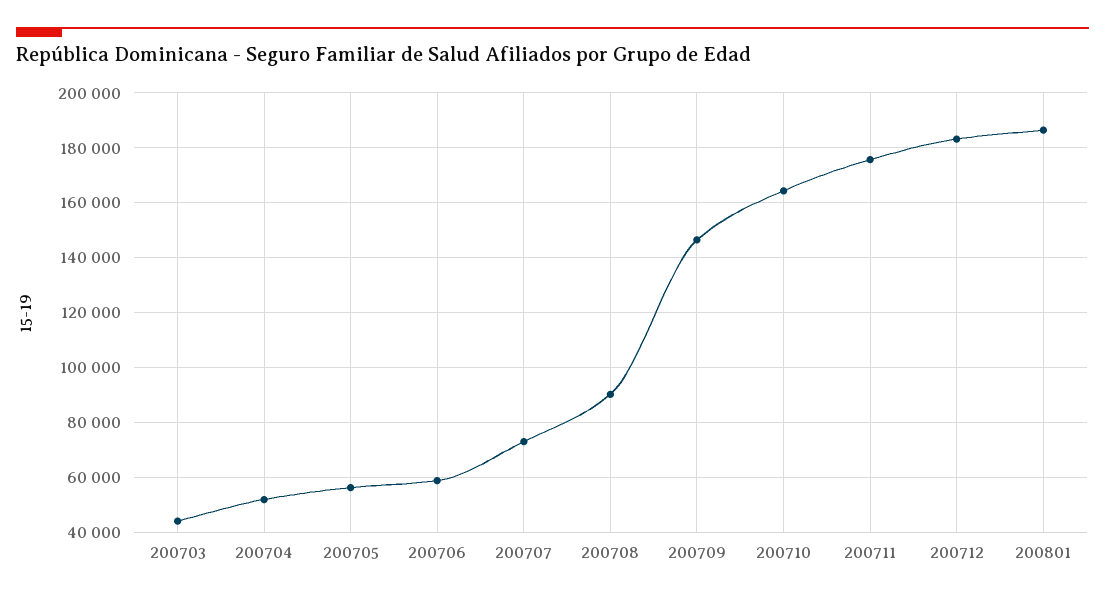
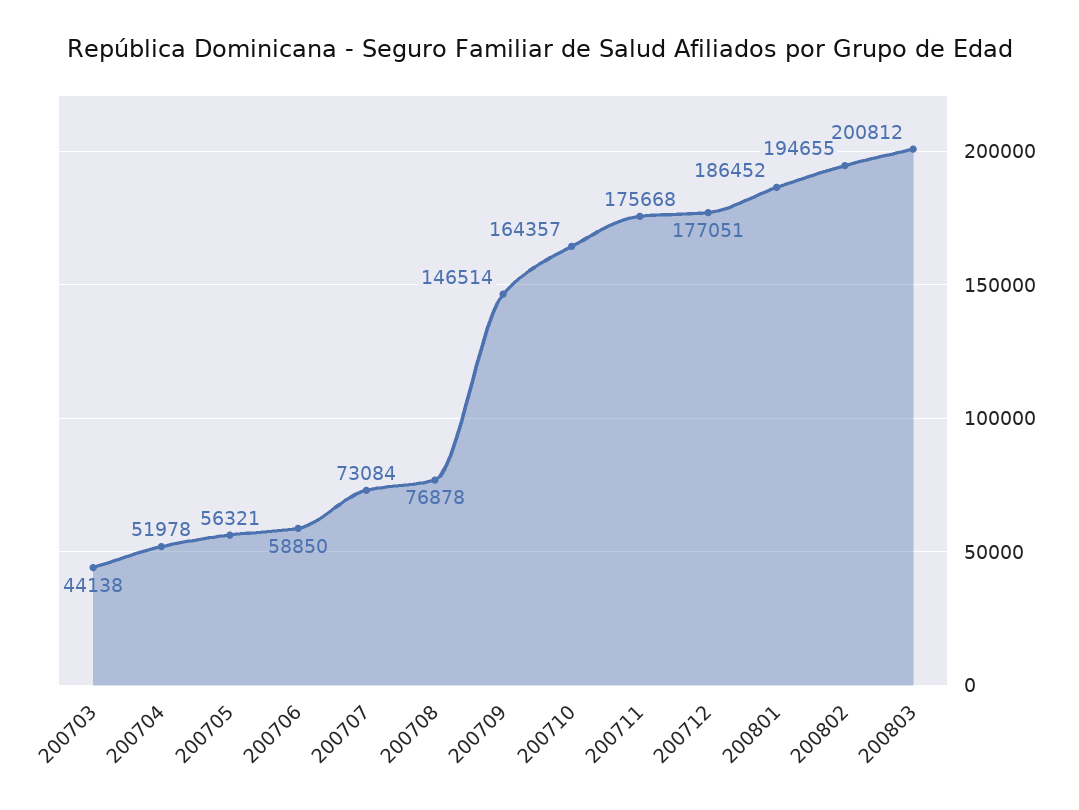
200708: 90000 -> 76878
200712: 182500 -> 177051
200802: none -> 194655
200803: none -> 200812

